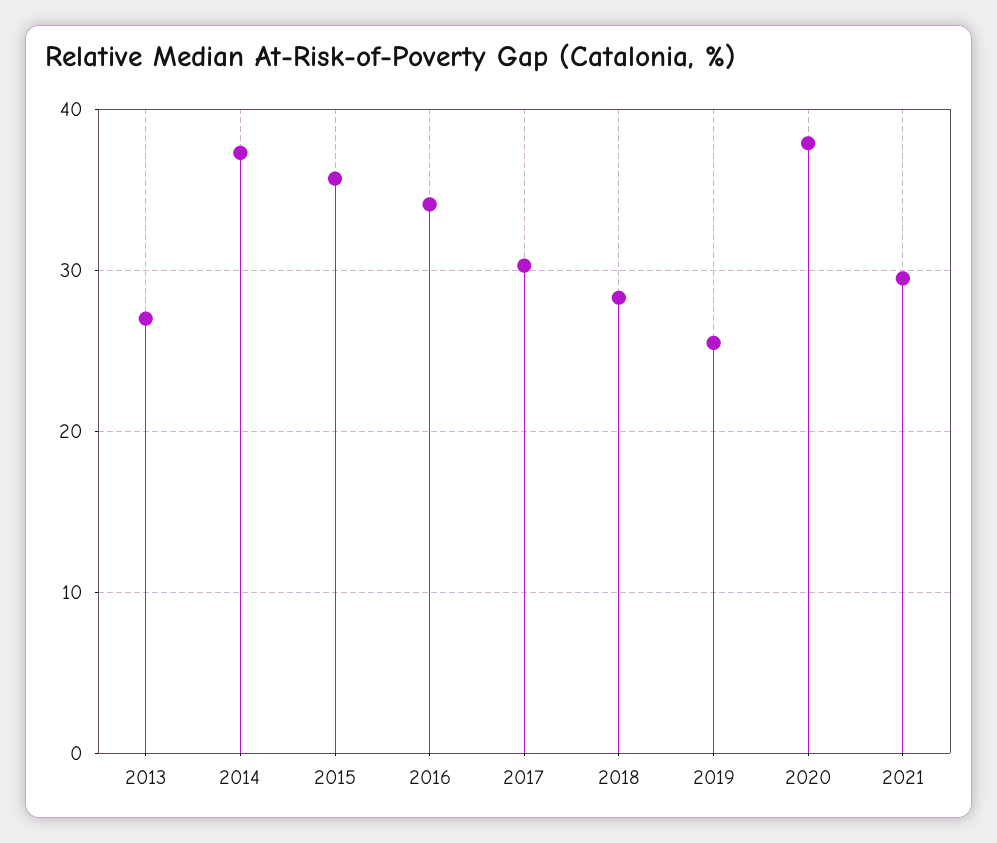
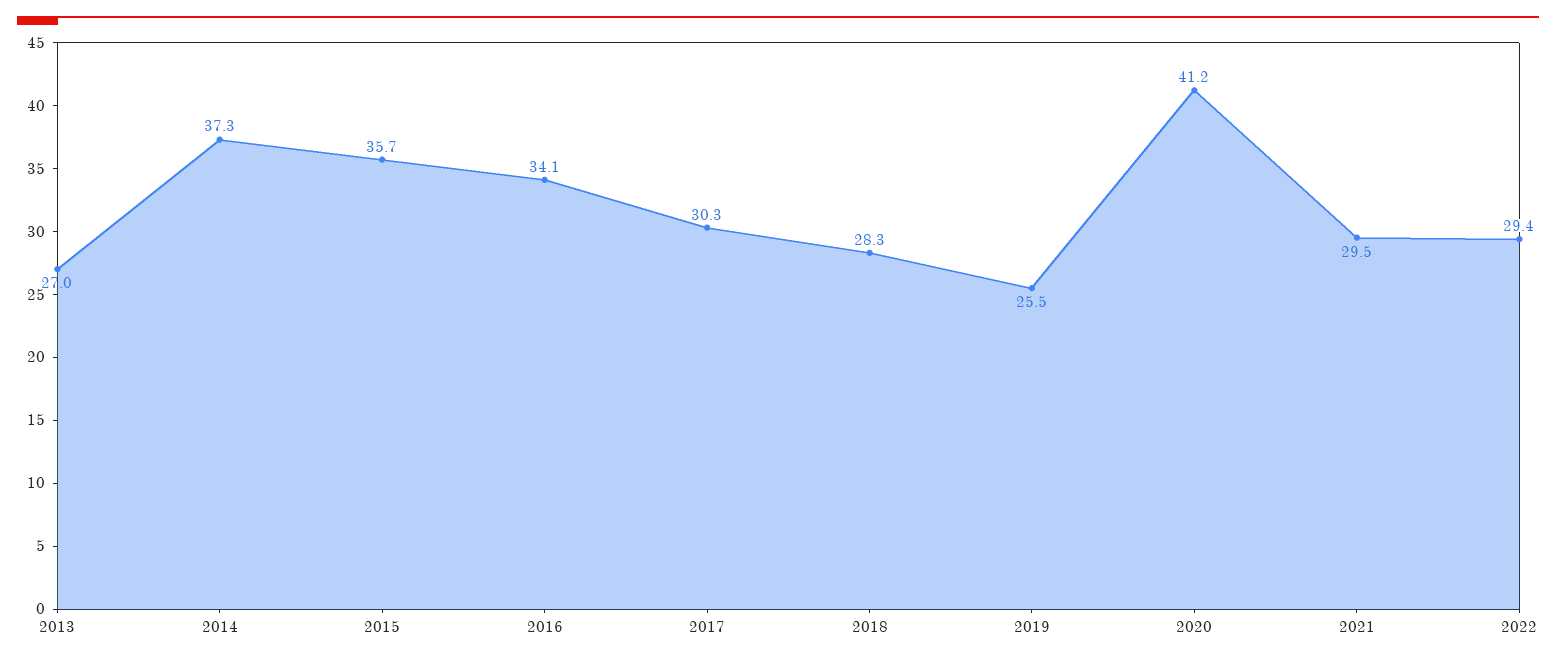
2020: 38 -> 41.2
2022: none -> 29.4

